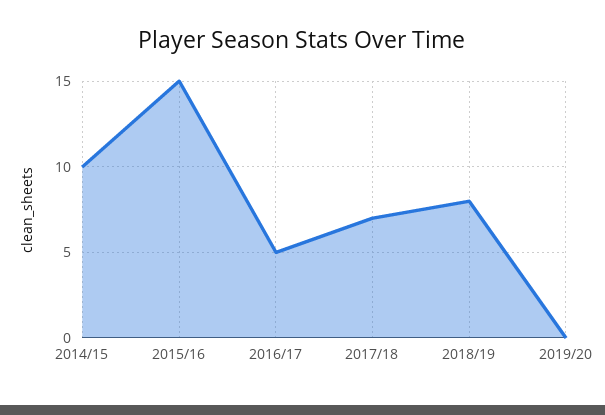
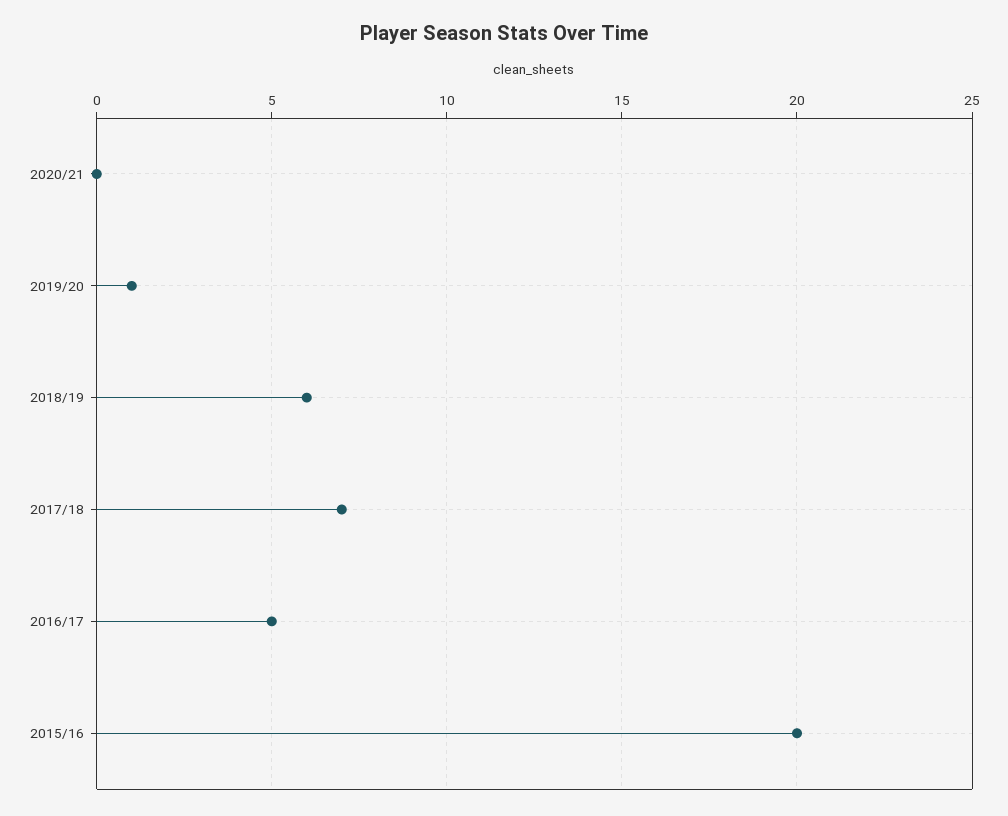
2014/15: 10 -> none
2015/16: 15 -> 20
2018/19: 8 -> 6
2019/20: 0 -> 1
2020/21: none -> 0

